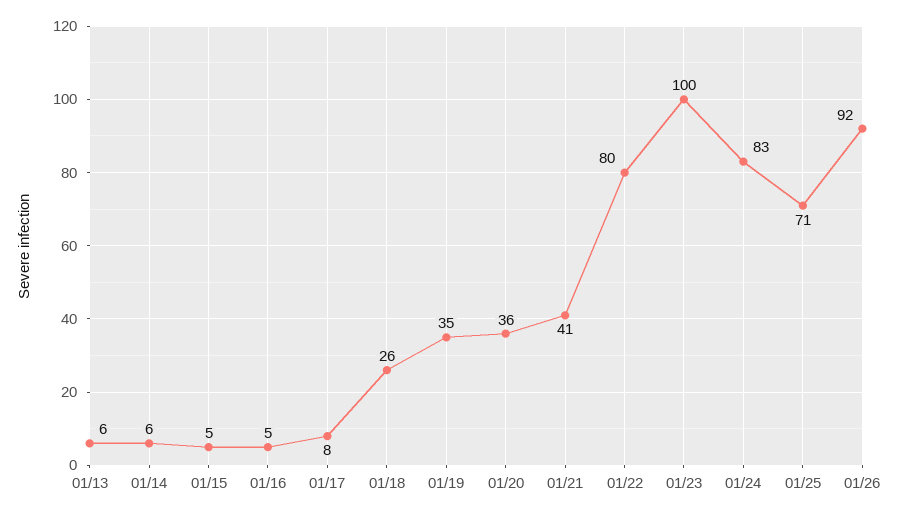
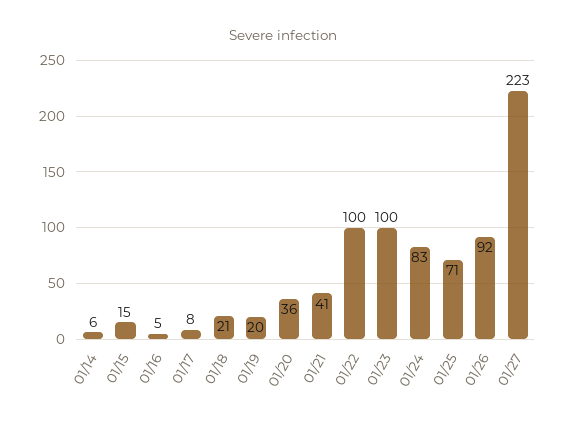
01/13: 6 -> none
01/15: 5 -> 15
01/18: 26 -> 21
01/19: 35 -> 20
01/22: 80 -> 100
01/27: none -> 223

